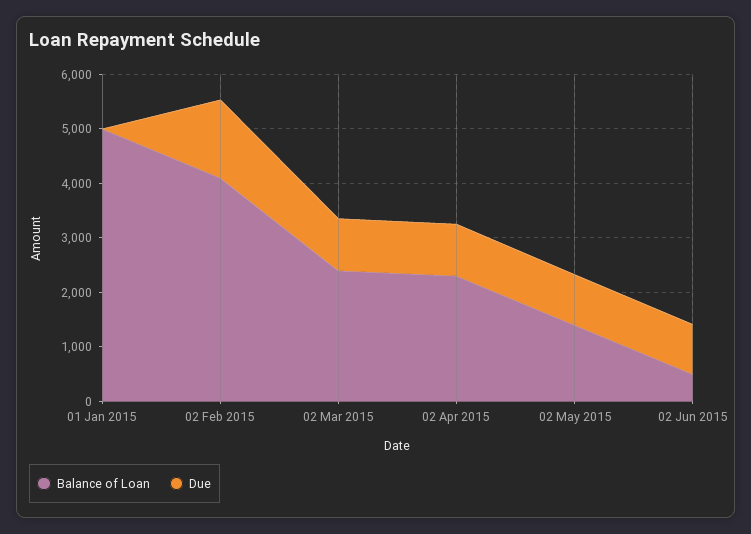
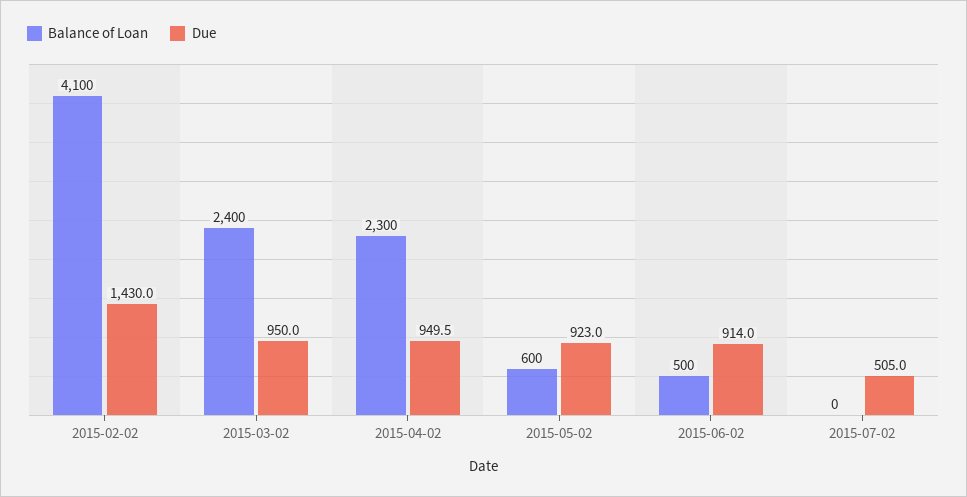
Balance of Loan, 01 Jan 2015: 5000 -> none
Due, 01 Jan 2015: 0 -> none
Balance of Loan, 02 May 2015: 1400 -> 600
Balance of Loan, 2015-07-02: none -> 0
Due, 2015-07-02: none -> 505

